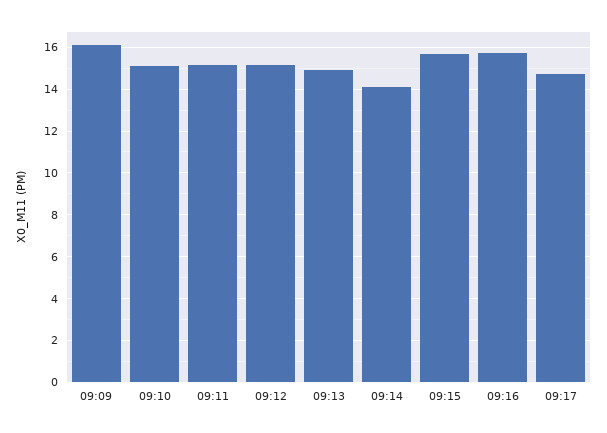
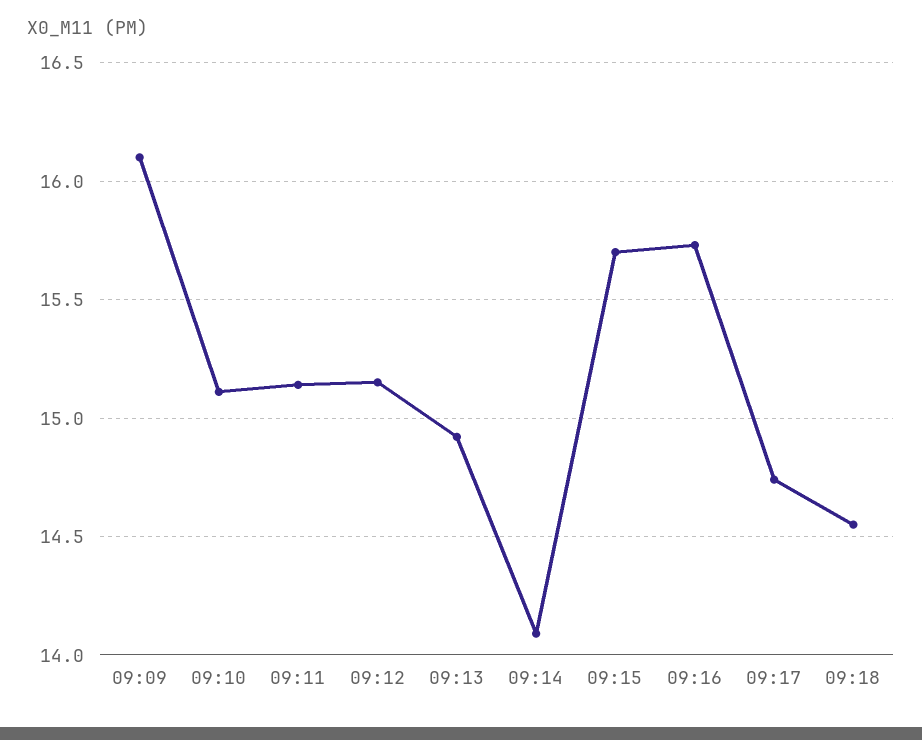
09:18: none -> 14.55

